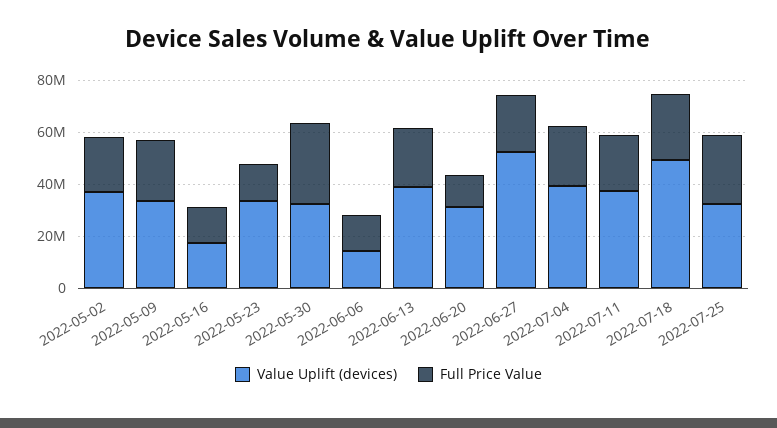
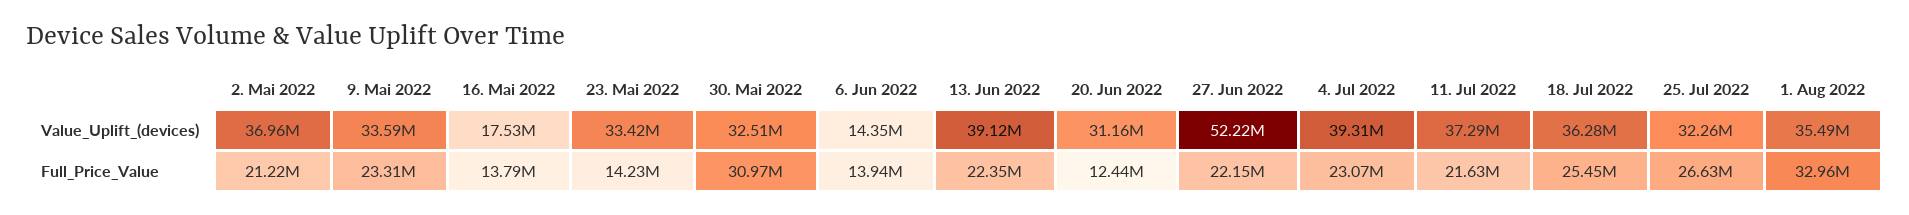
Value Uplift (devices), 2022-07-18: 50000000 -> 36280000
Value Uplift (devices), 1. Aug 2022: none -> 35490000
Full Price Value, 1. Aug 2022: none -> 32960000

